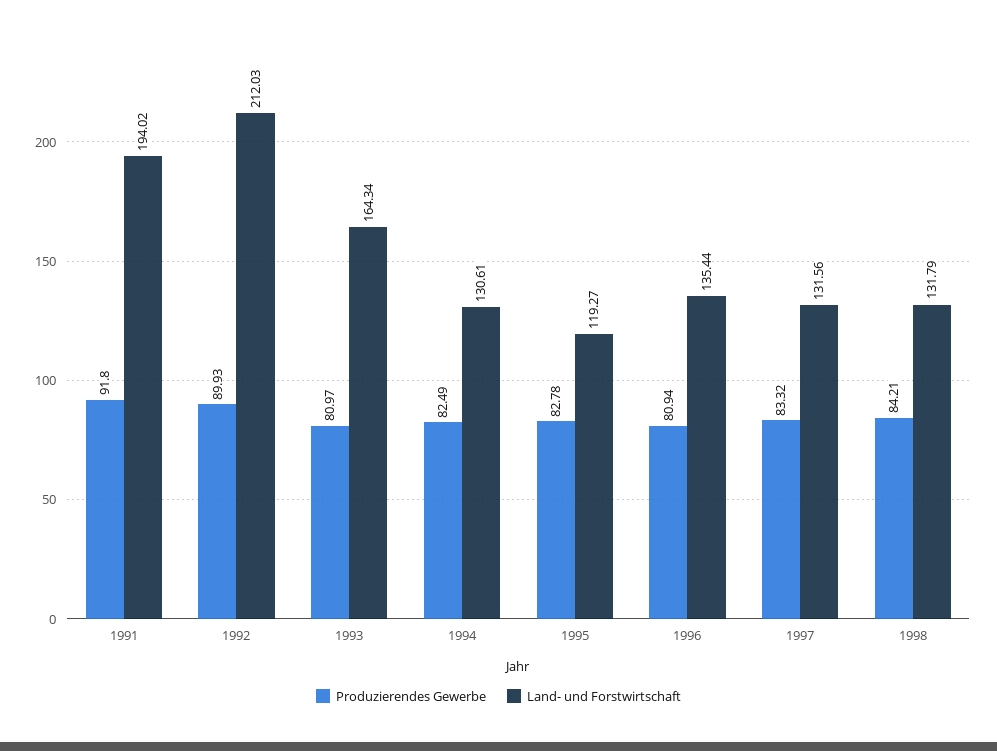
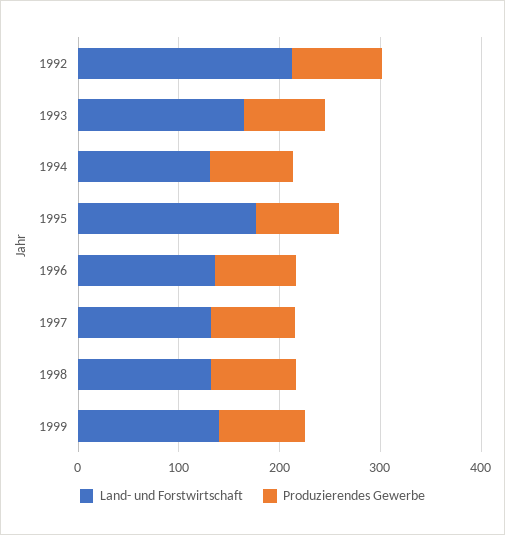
Produzierendes Gewerbe, 1991: 91.8 -> none
Land- und Forstwirtschaft, 1991: 194.02 -> none
Land- und Forstwirtschaft, 1995: 119.27 -> 180
Land- und Forstwirtschaft, 1999: none -> 140
Produzierendes Gewerbe, 1999: none -> 80

